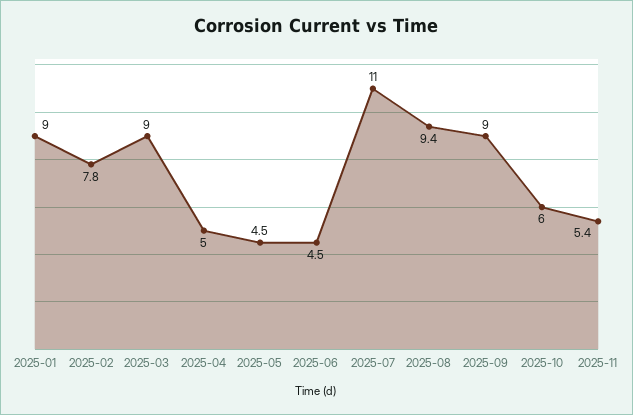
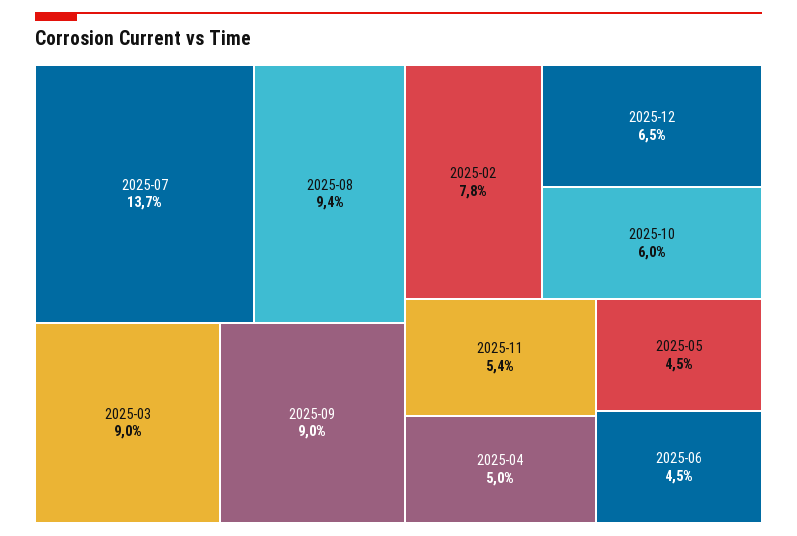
2025-01: 9 -> none
2025-07: 11 -> 13.7
2025-12: none -> 6.5

